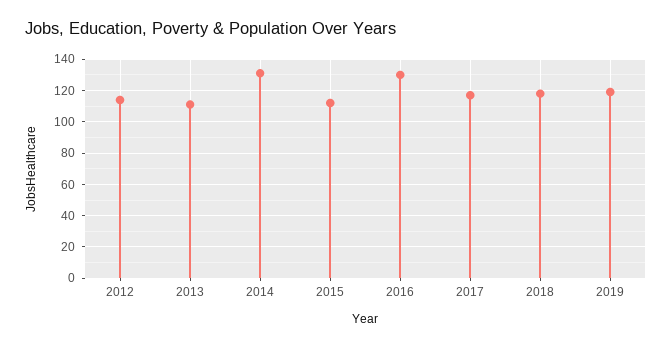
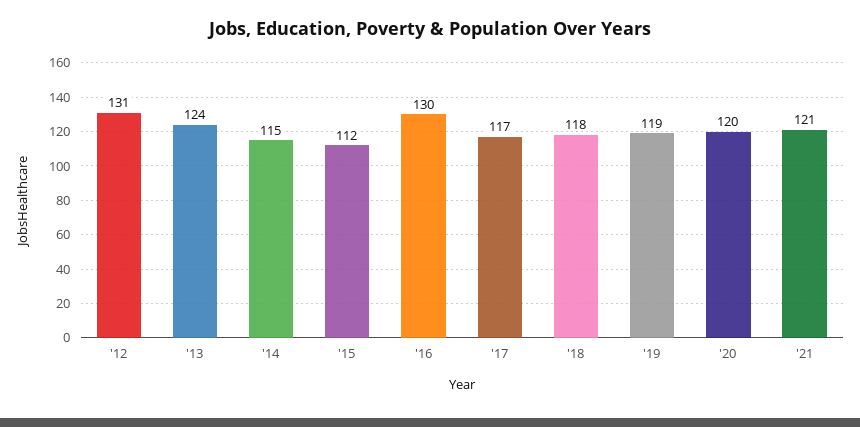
2012: 115 -> 131
2013: 110 -> 124
2014: 130 -> 115
'20: none -> 120
'21: none -> 121

